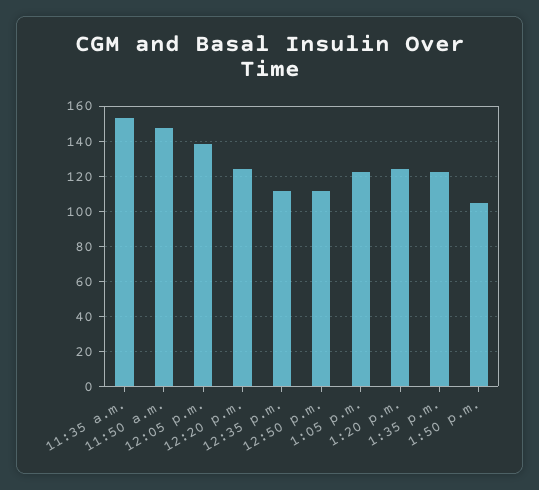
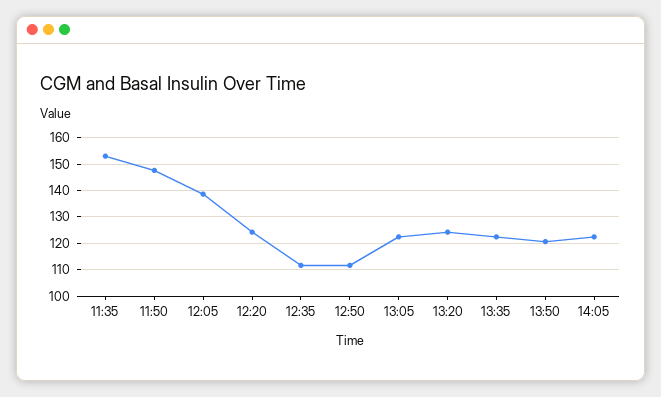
1:50 p.m.: 105 -> 120
14:05: none -> 122.5

